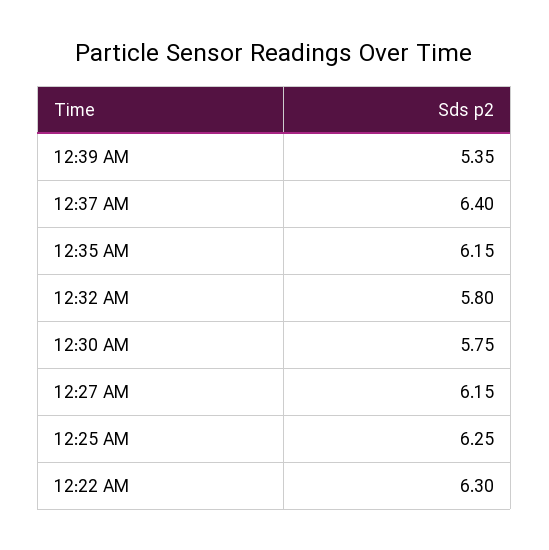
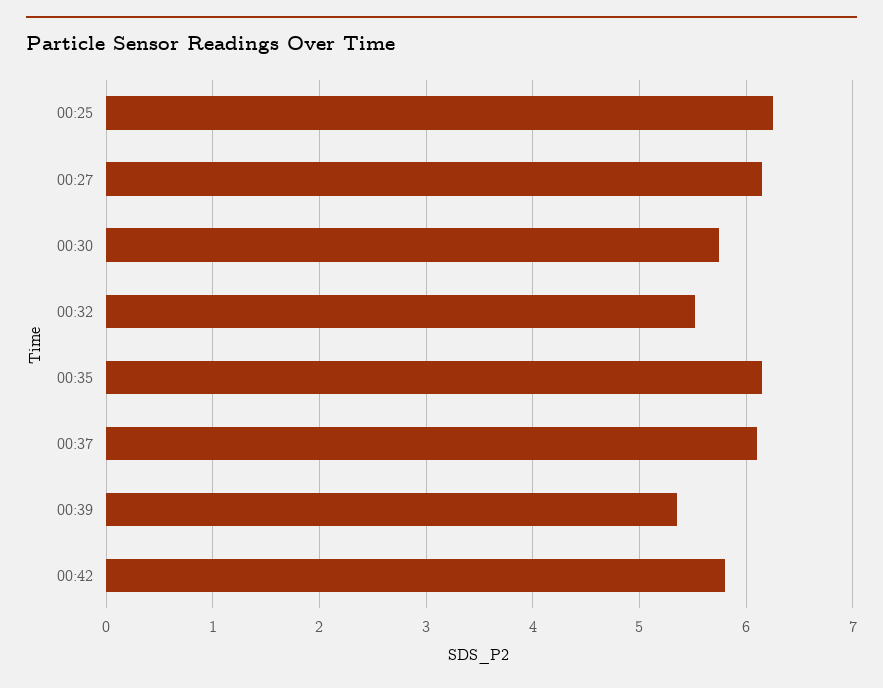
12:37 AM: 6.4 -> 6.1
12:32 AM: 5.8 -> 5.5
12:22 AM: 6.3 -> none
00:42: none -> 5.8

